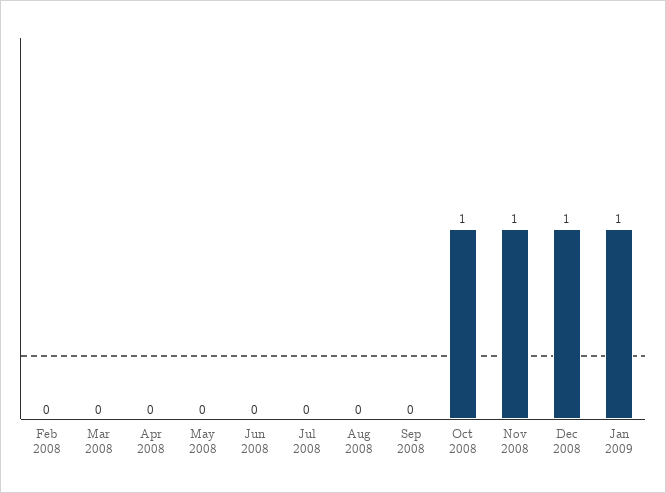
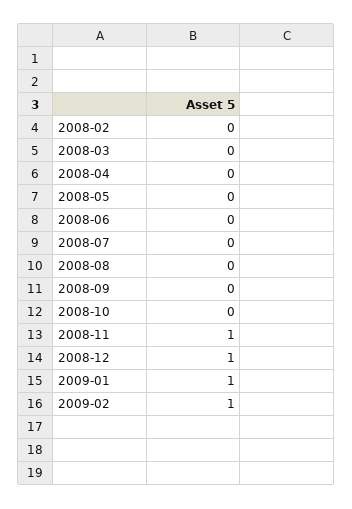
Oct 2008: 1 -> 0
2009-02: none -> 1

